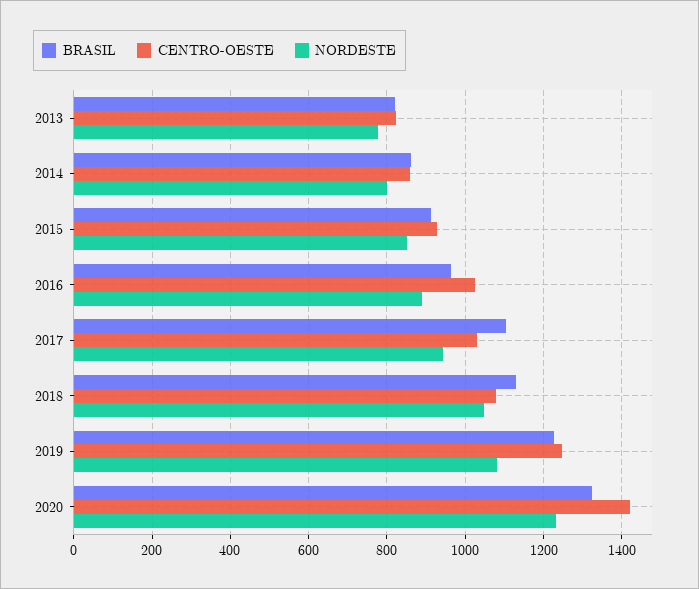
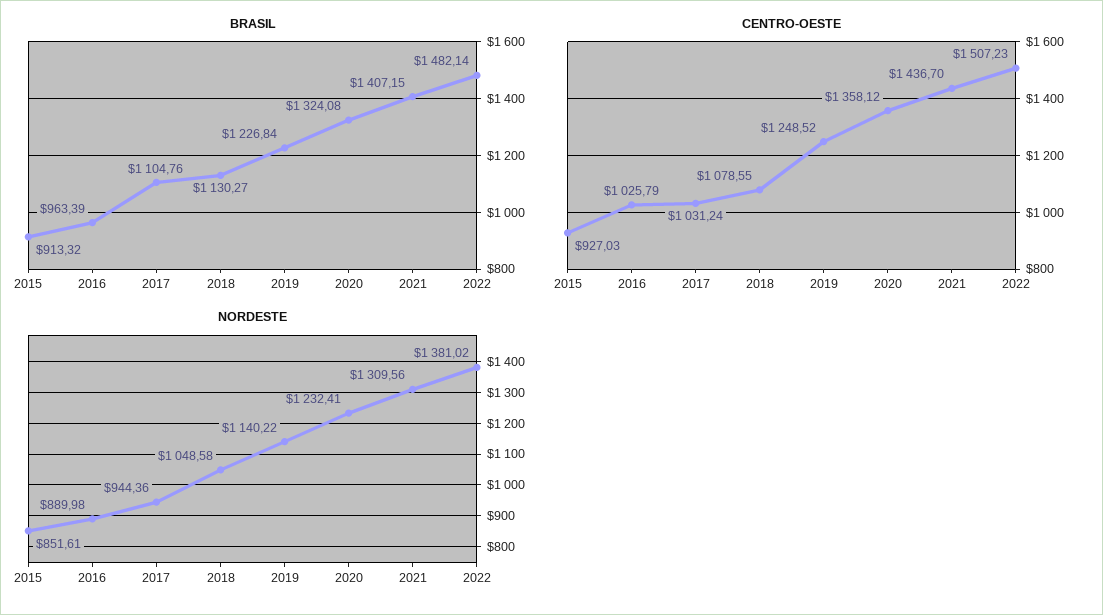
BRASIL, 2013: 820 -> none
CENTRO-OESTE, 2013: 820 -> none
NORDESTE, 2013: 780 -> none
BRASIL, 2014: 860 -> none
CENTRO-OESTE, 2014: 860 -> none
NORDESTE, 2014: 800 -> none
NORDESTE, 2019: 1080 -> 1140.22
CENTRO-OESTE, 2020: 1420 -> 1358.12
BRASIL, 2021: none -> 1407.15
BRASIL, 2022: none -> 1482.14
CENTRO-OESTE, 2021: none -> 1436.7
CENTRO-OESTE, 2022: none -> 1507.23
NORDESTE, 2021: none -> 1309.56
NORDESTE, 2022: none -> 1381.02

